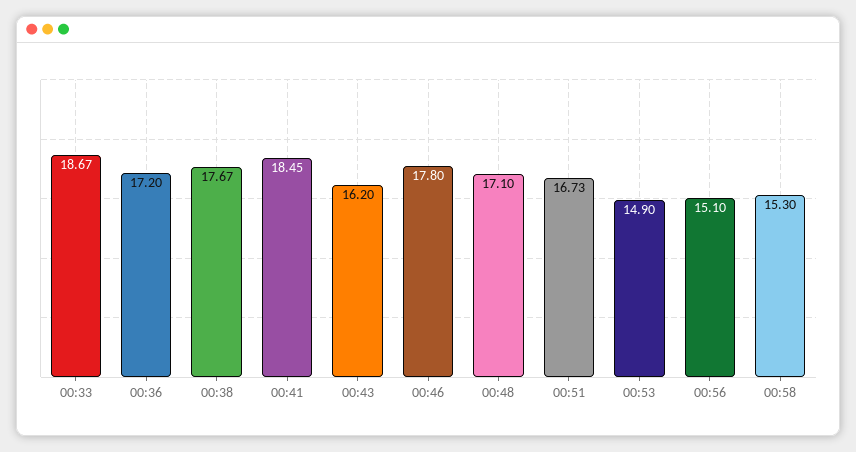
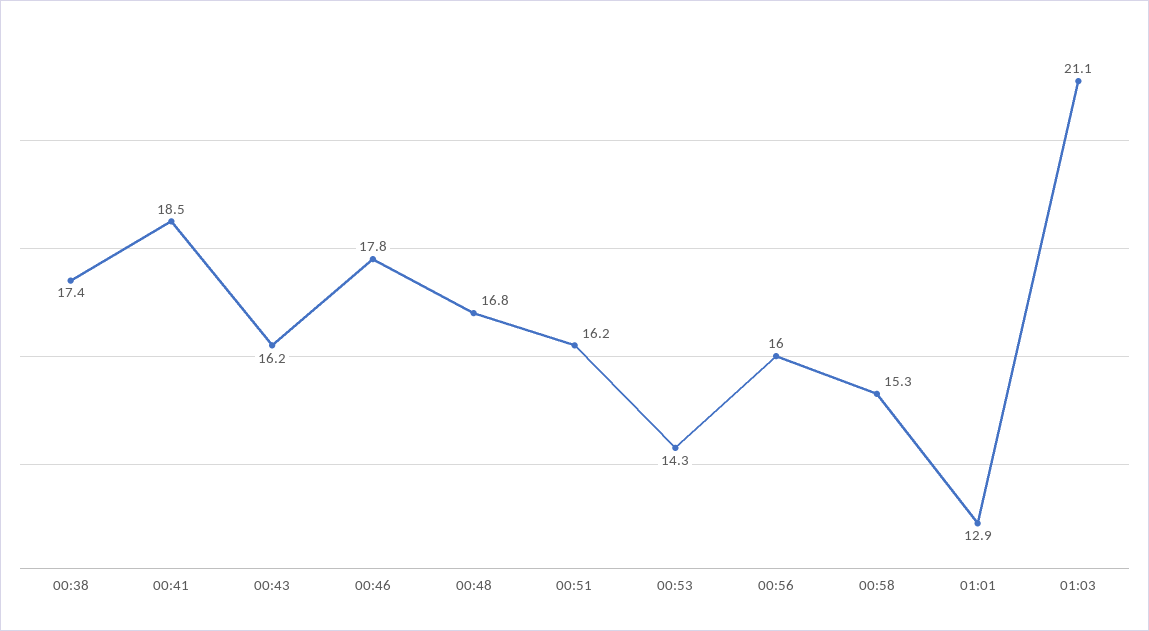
00:33: 18.67 -> none
00:36: 17.2 -> none
00:38: 17.67 -> 17.4
00:48: 17.1 -> 16.8
00:51: 16.73 -> 16.2
00:53: 14.9 -> 14.3
00:56: 15.1 -> 16
01:01: none -> 12.9
01:03: none -> 21.1

